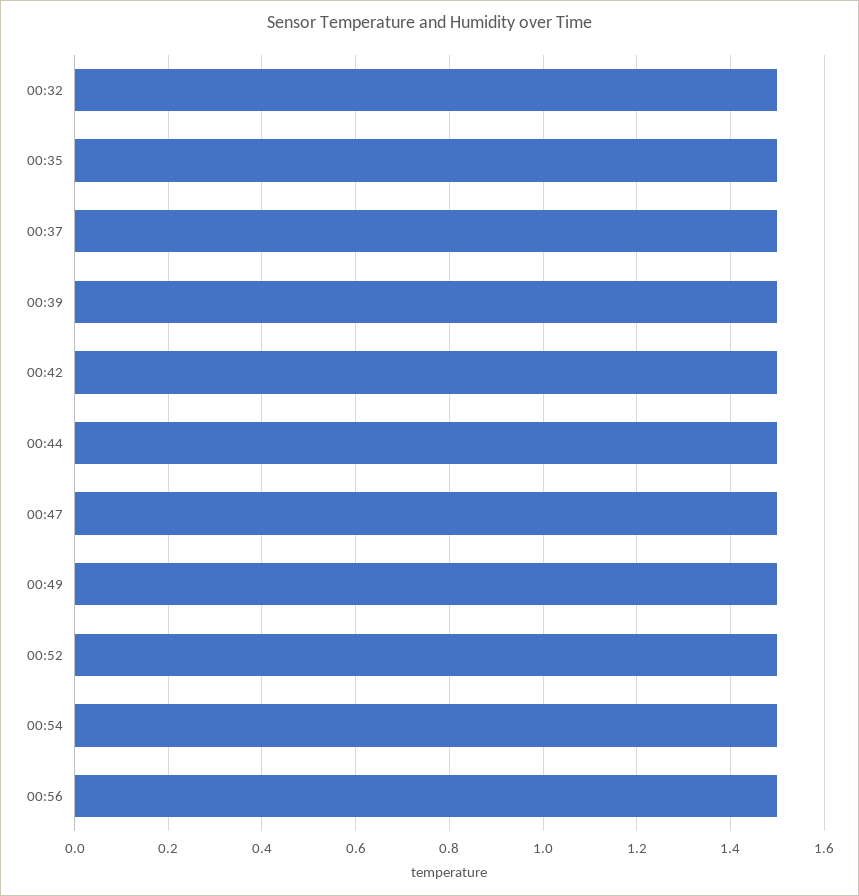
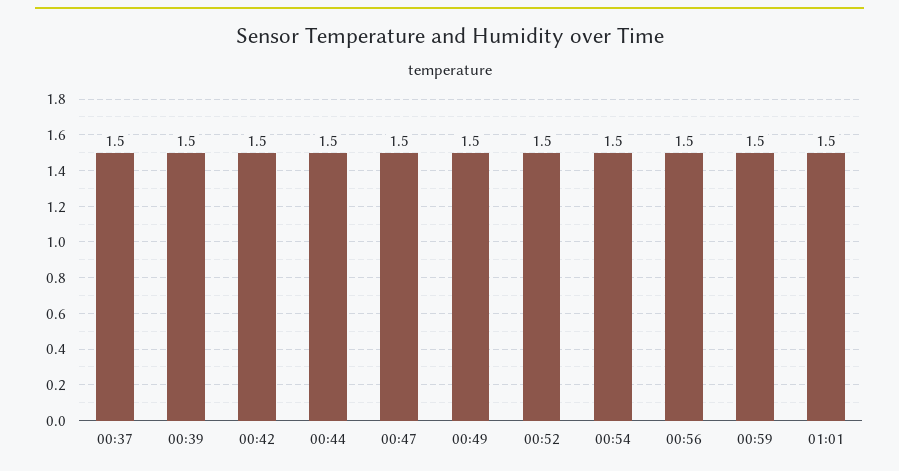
00:32: 1.5 -> none
00:35: 1.5 -> none
00:59: none -> 1.5
01:01: none -> 1.5

